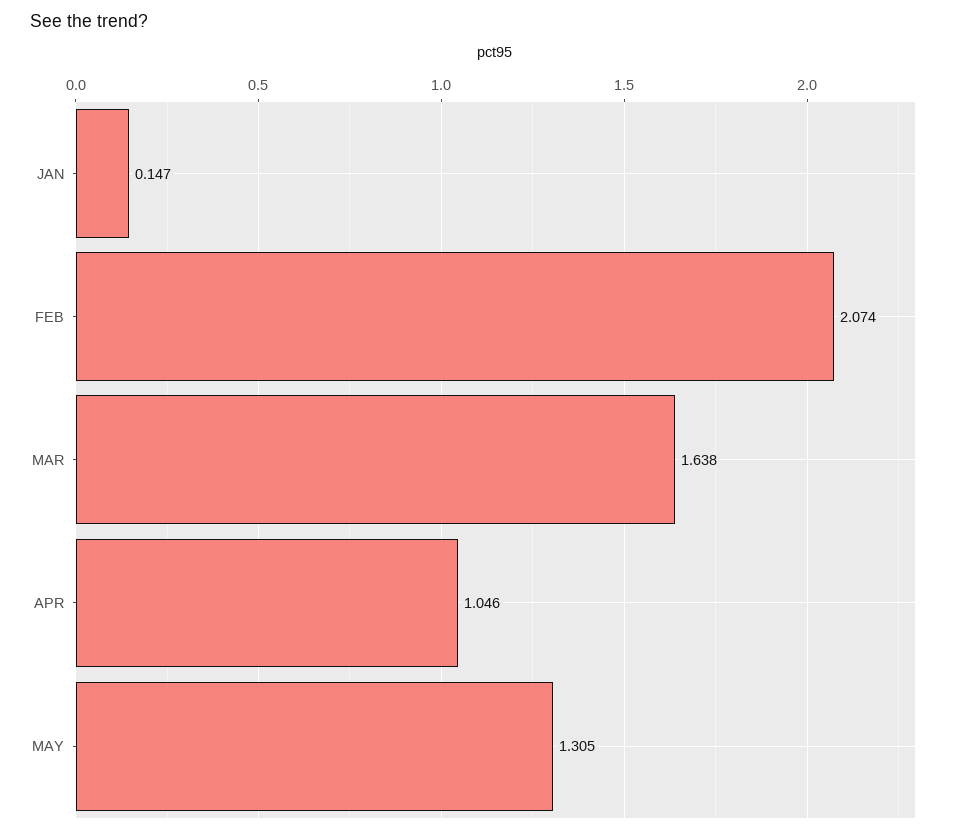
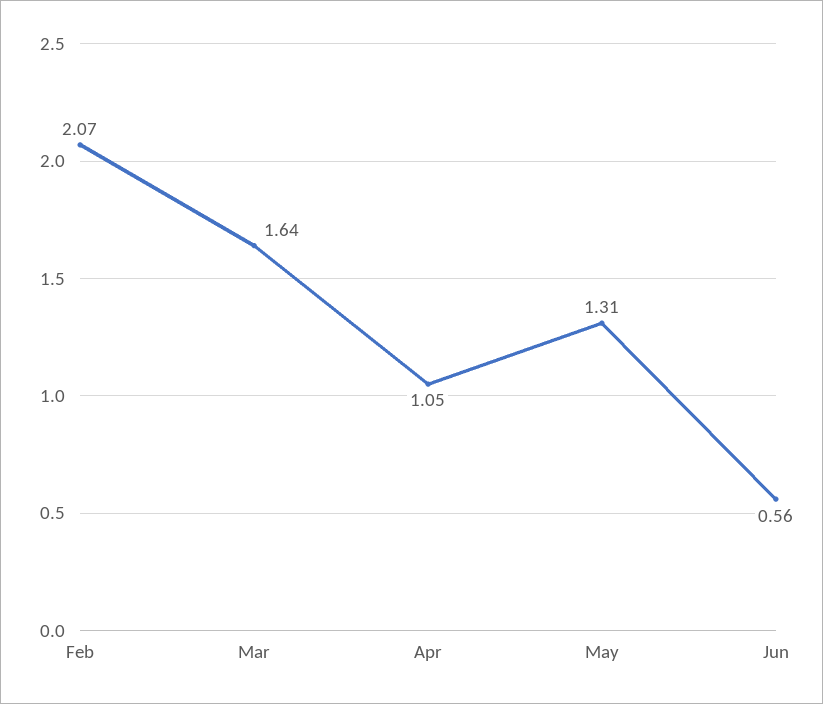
JAN: 0.147 -> none
Jun: none -> 0.56

